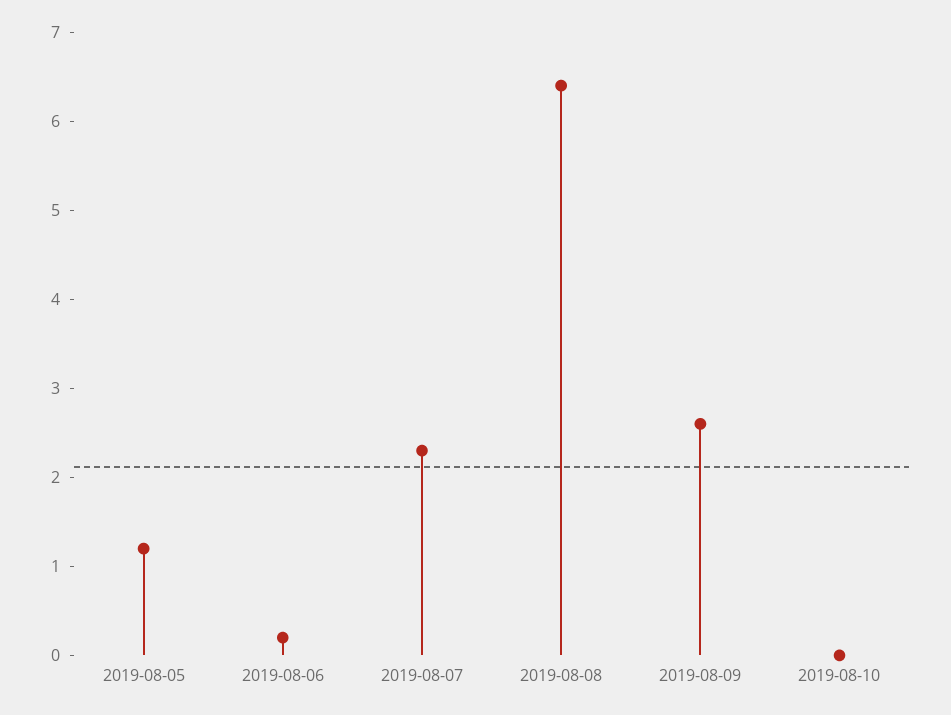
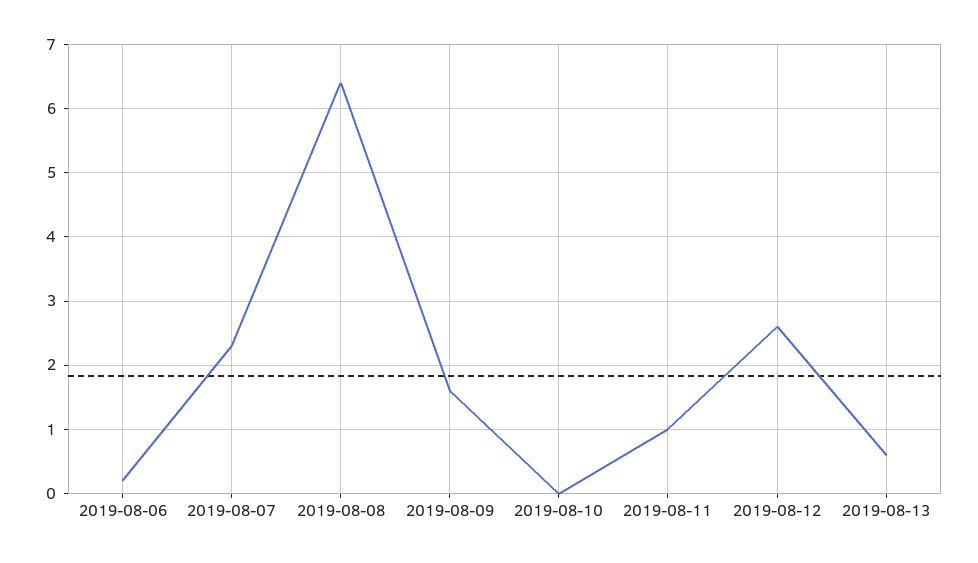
2019-08-05: 1.2 -> none
2019-08-09: 2.6 -> 1.6
2019-08-11: none -> 1
2019-08-12: none -> 2.6
2019-08-13: none -> 0.6

